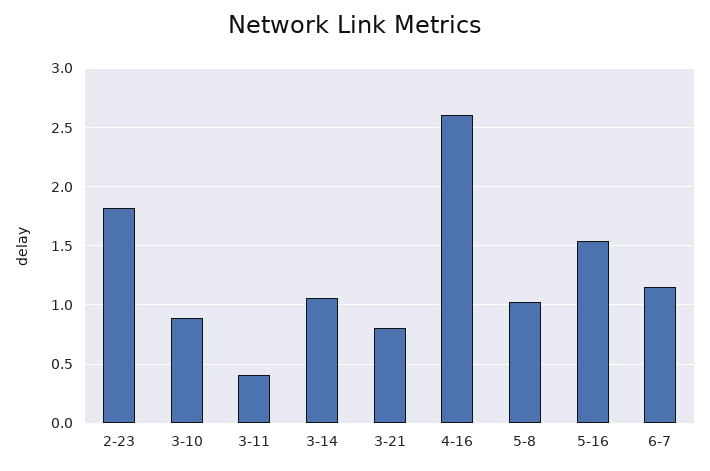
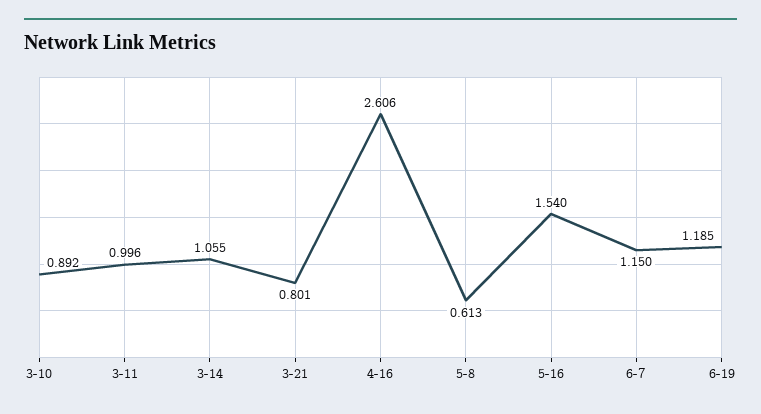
2-23: 1.8 -> none
3-11: 0.4 -> 0.996
5-8: 1 -> 0.613
6-19: none -> 1.185

